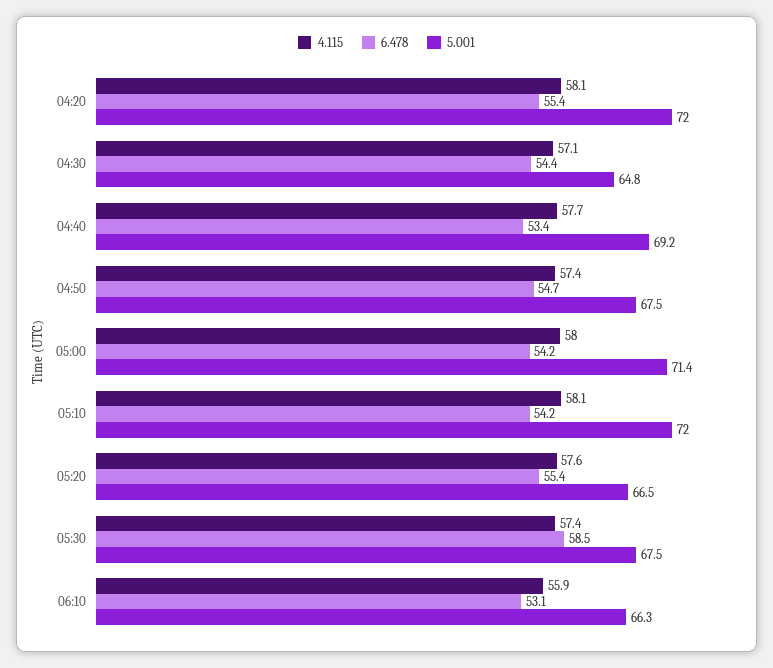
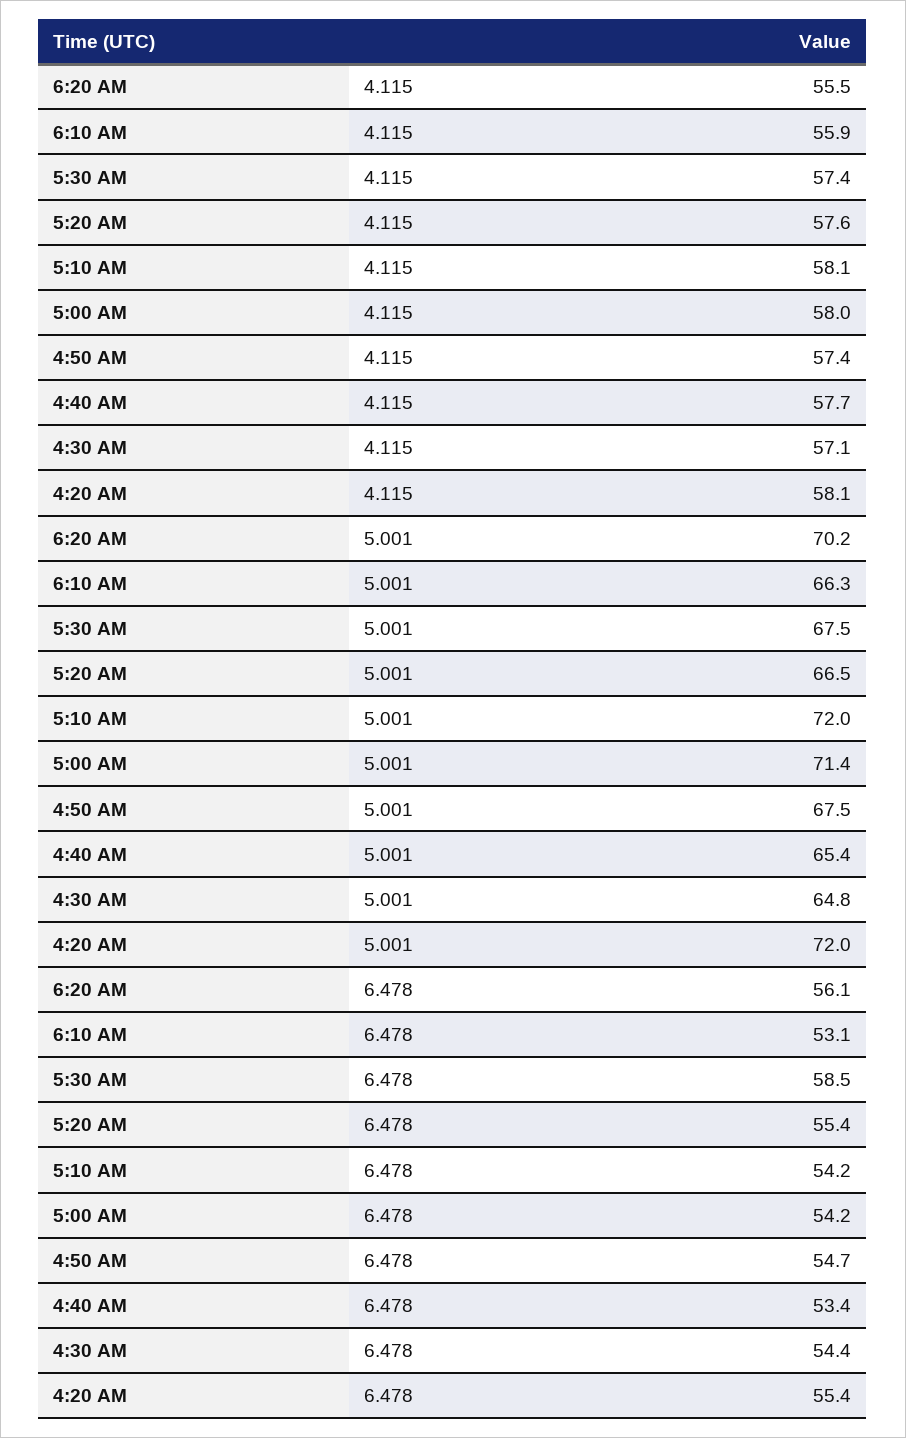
5.001, 04:40: 69.2 -> 65.4
4.115, 6:20 AM: none -> 55.5
5.001, 6:20 AM: none -> 70.2
6.478, 6:20 AM: none -> 56.1

